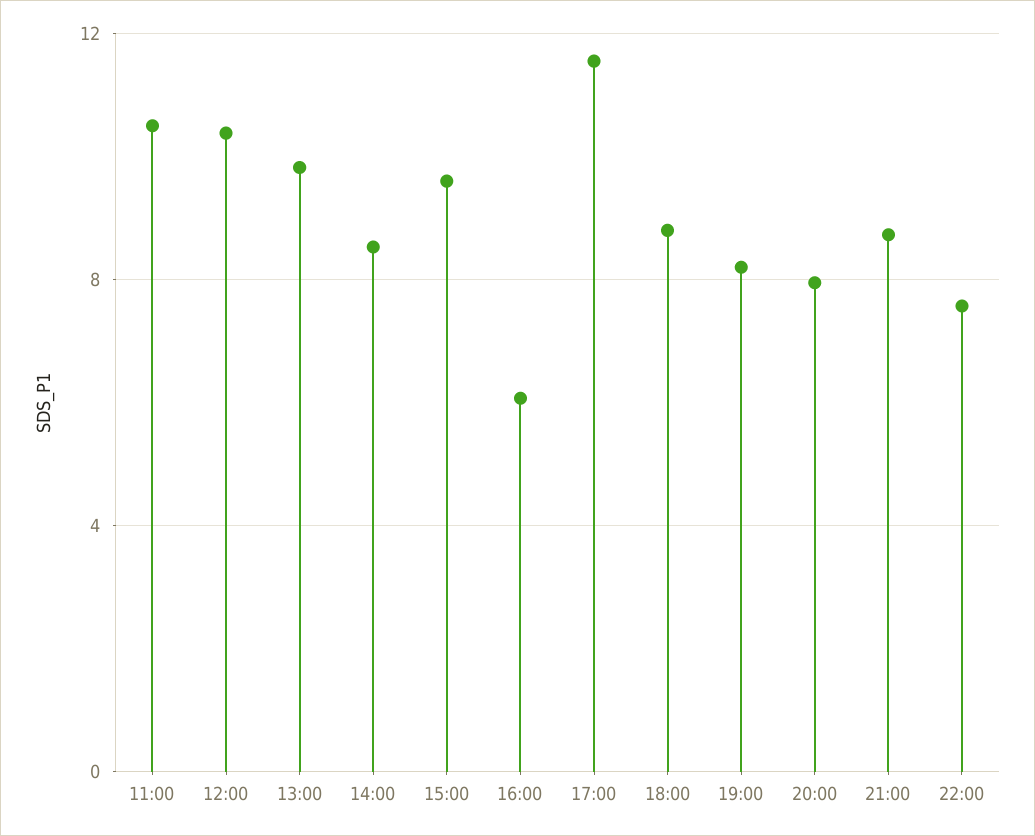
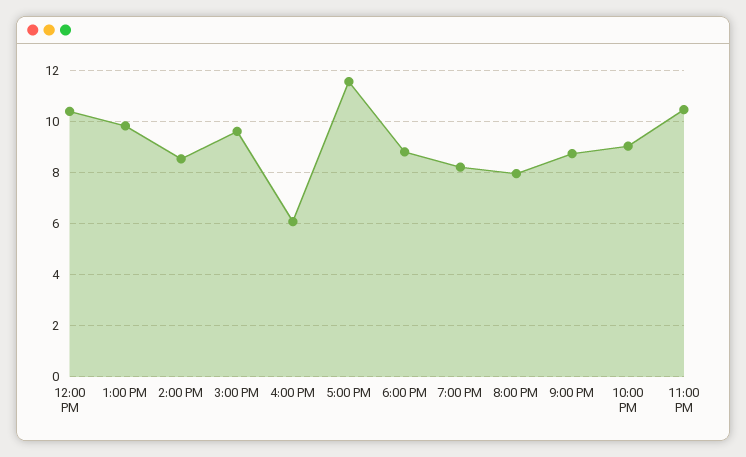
11:00: 10.5 -> none
22:00: 7.5 -> 9
11:00 PM: none -> 10.5

